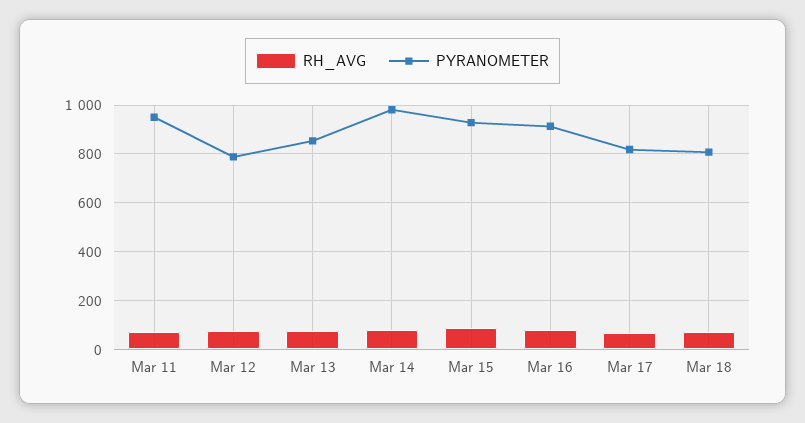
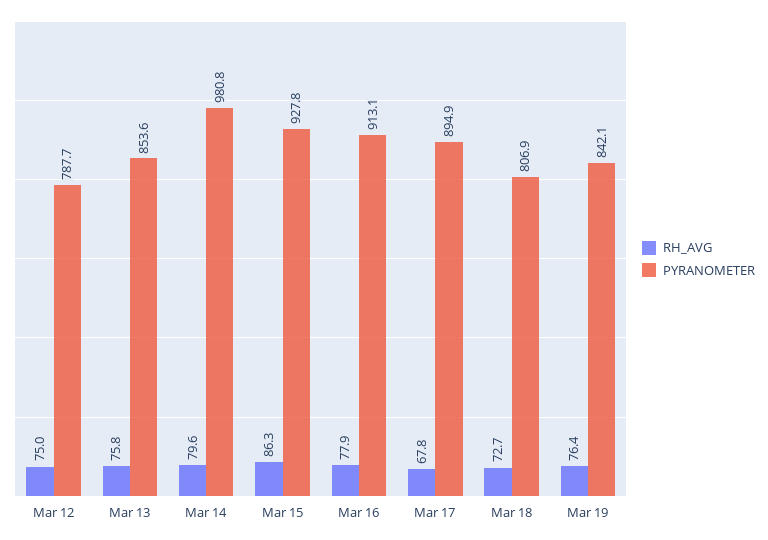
RH_AVG, Mar 11: 75 -> none
PYRANOMETER, Mar 11: 950 -> none
PYRANOMETER, Mar 17: 825 -> 894.9
RH_AVG, Mar 19: none -> 76.4
PYRANOMETER, Mar 19: none -> 842.1

